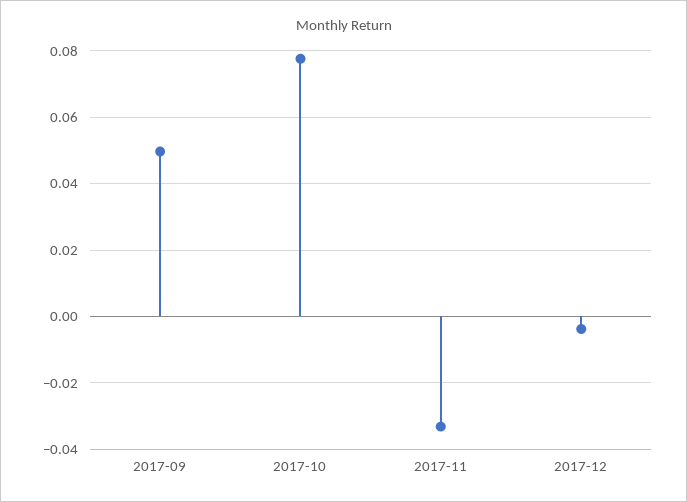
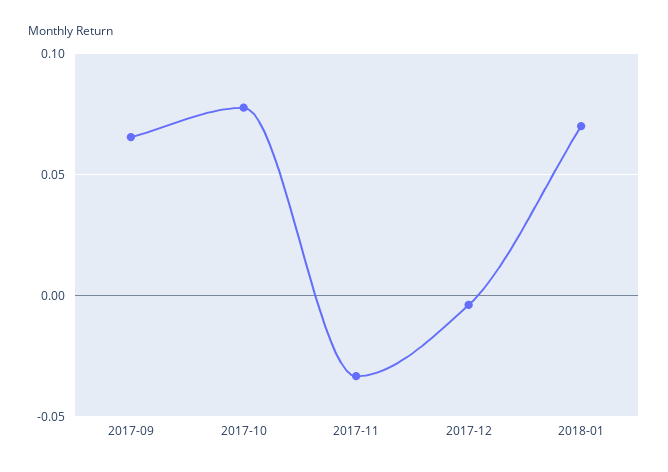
2017-09: 0.05 -> 0.065
2018-01: none -> 0.07

